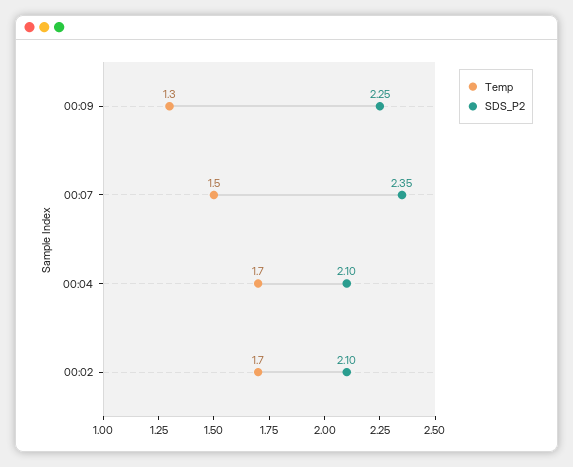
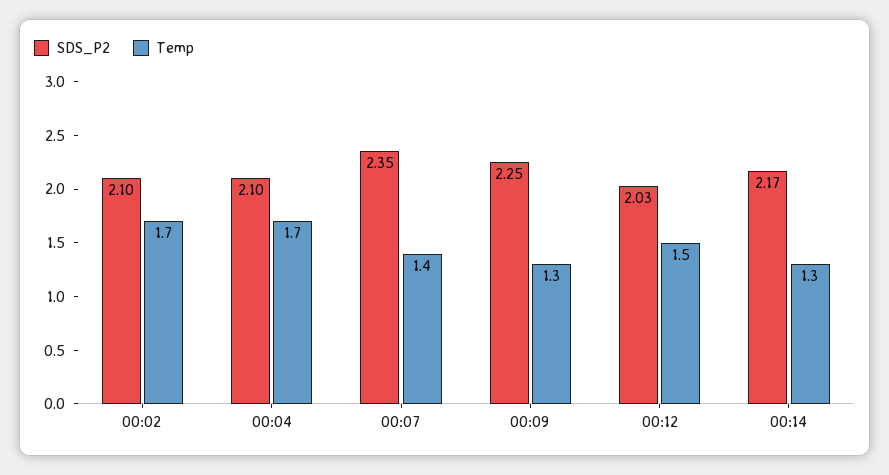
Temp, 00:07: 1.5 -> 1.4
SDS_P2, 00:12: none -> 2.03
Temp, 00:12: none -> 1.5
SDS_P2, 00:14: none -> 2.17
Temp, 00:14: none -> 1.3

